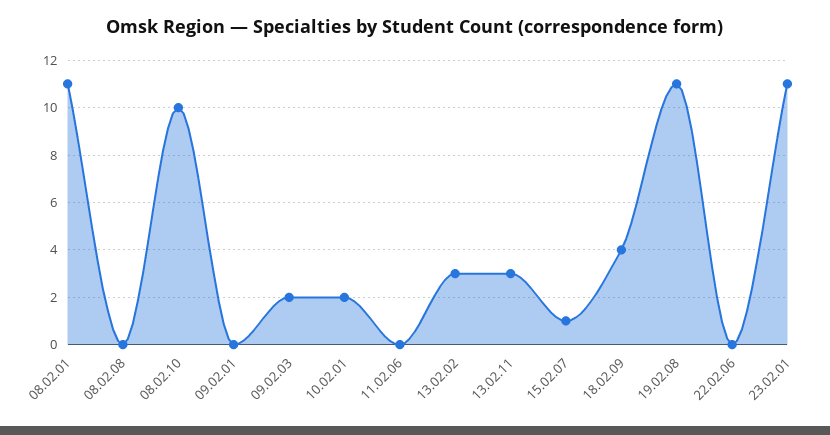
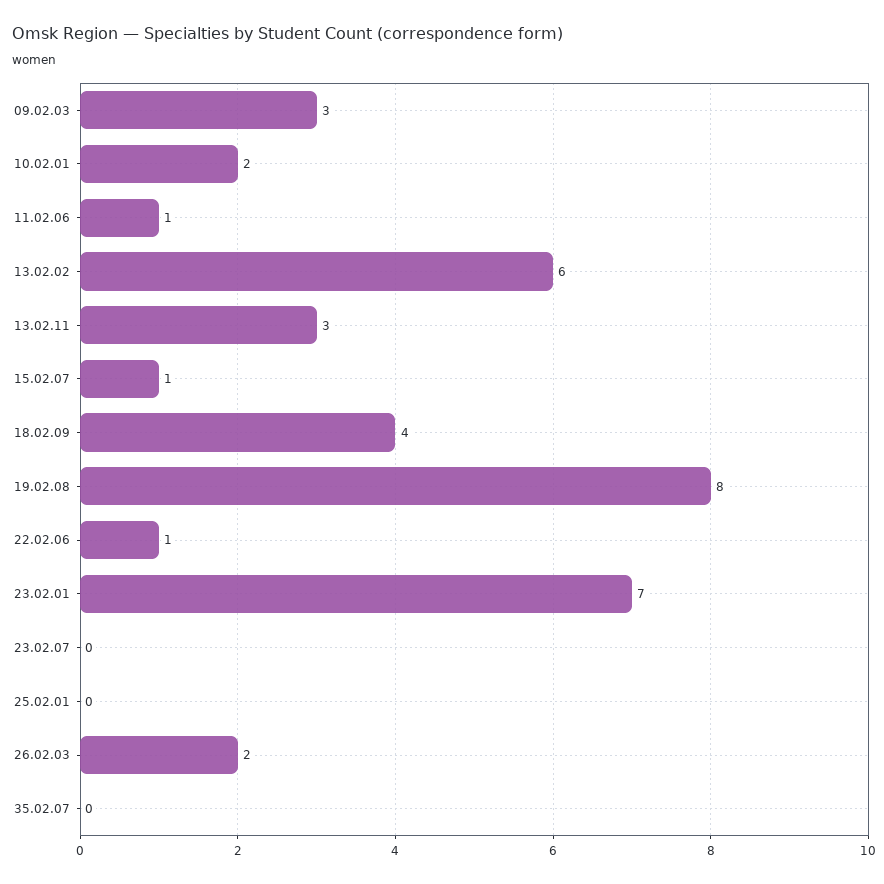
08.02.01: 11 -> none
08.02.08: 0 -> none
08.02.10: 10 -> none
09.02.01: 0 -> none
09.02.03: 2 -> 3
11.02.06: 0 -> 1
13.02.02: 3 -> 6
19.02.08: 11 -> 8
22.02.06: 0 -> 1
23.02.01: 11 -> 7
23.02.07: none -> 0
25.02.01: none -> 0
26.02.03: none -> 2
35.02.07: none -> 0

